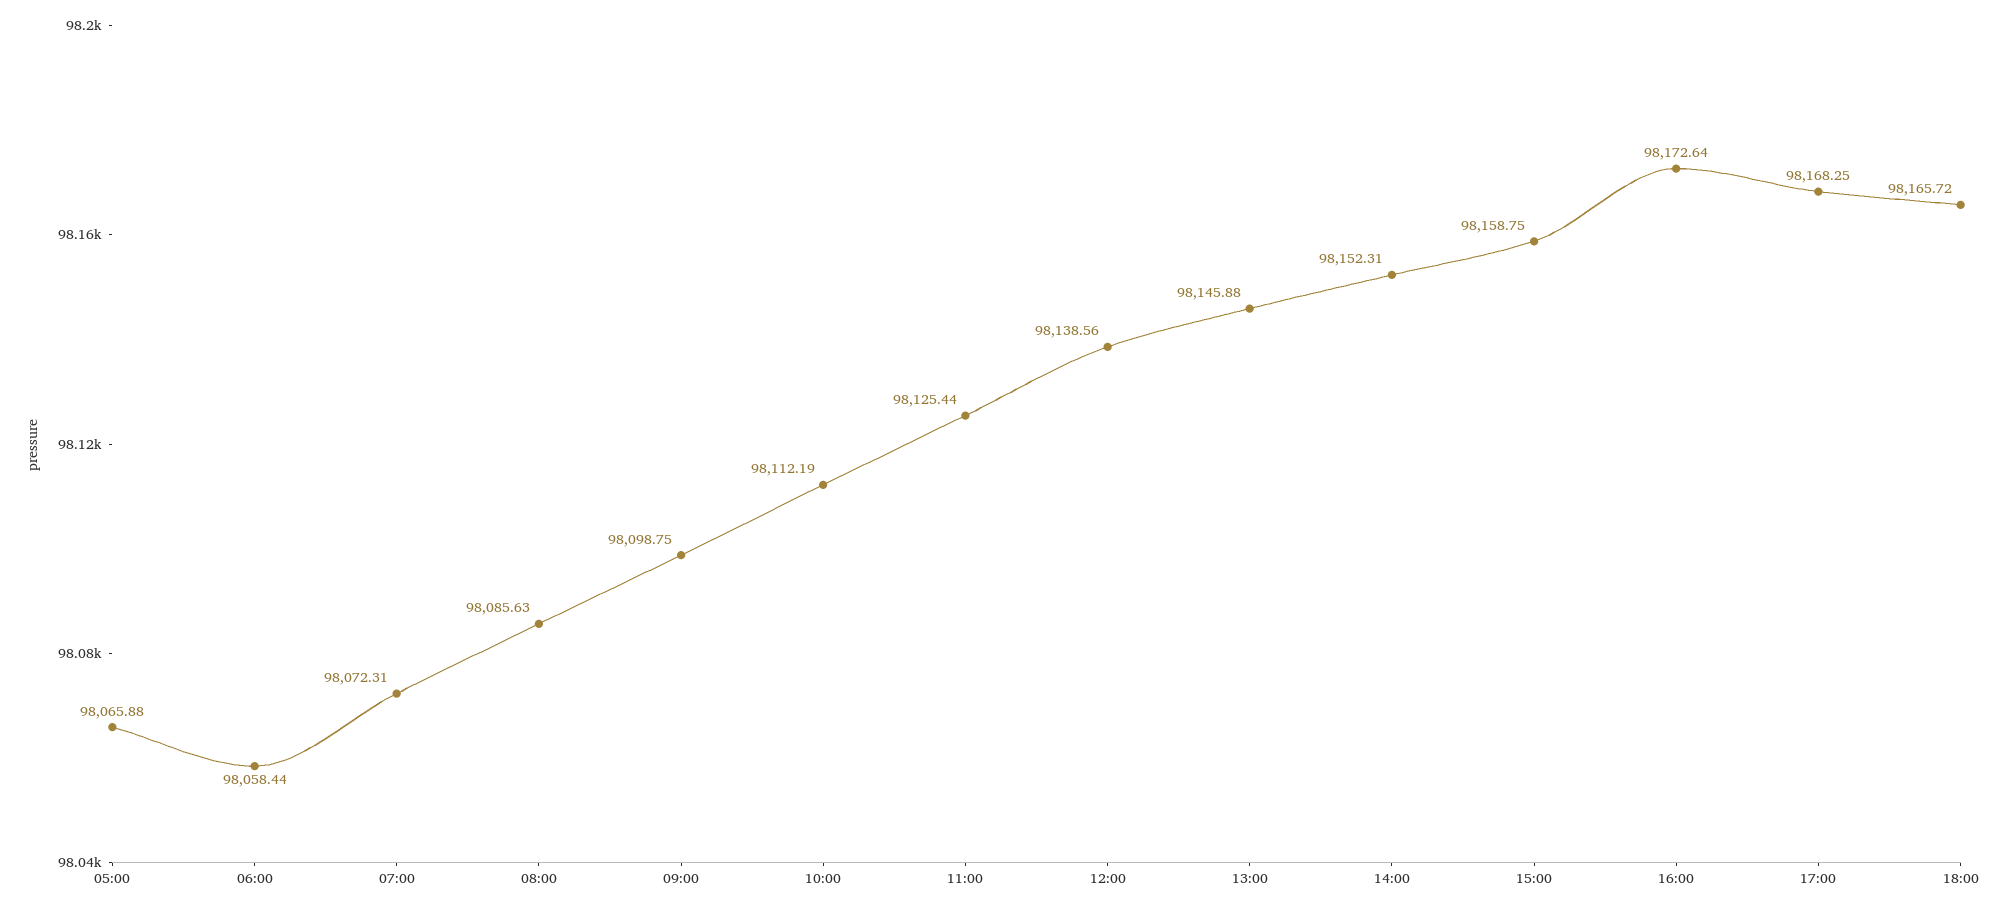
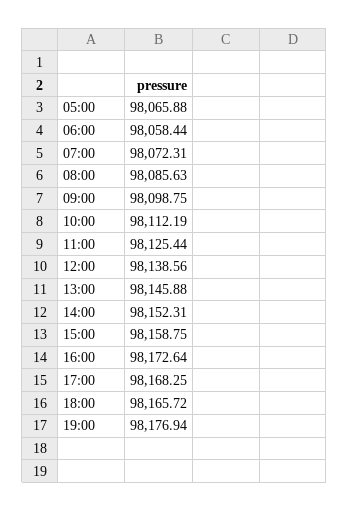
19:00: none -> 98176.94

